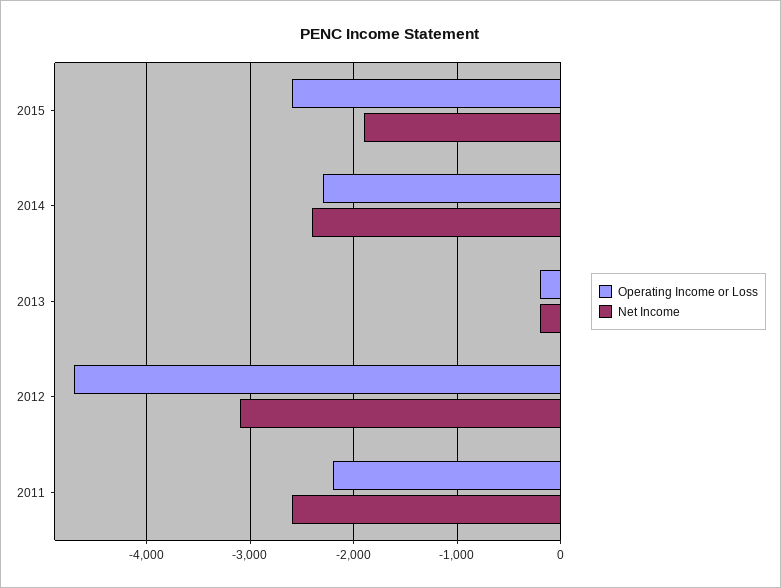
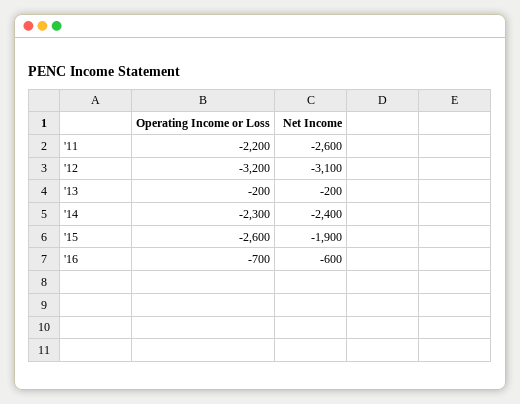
Operating Income or Loss, 2012: -4700 -> -3200
Operating Income or Loss, '16: none -> -700
Net Income, '16: none -> -600

